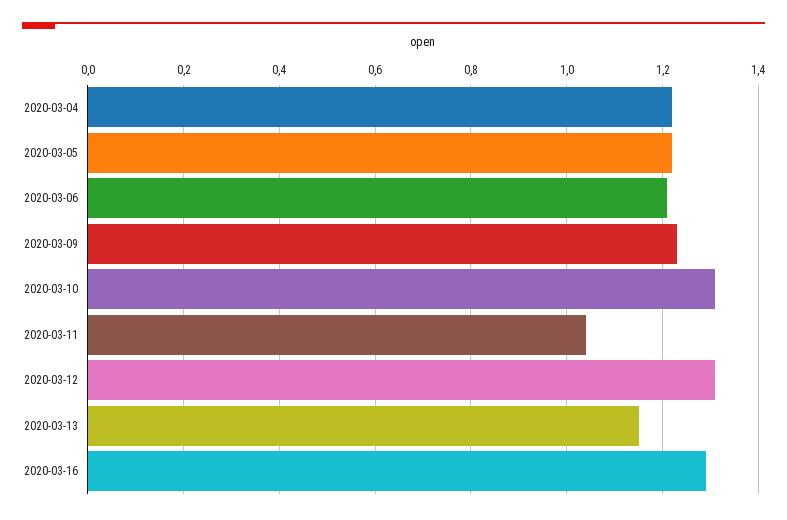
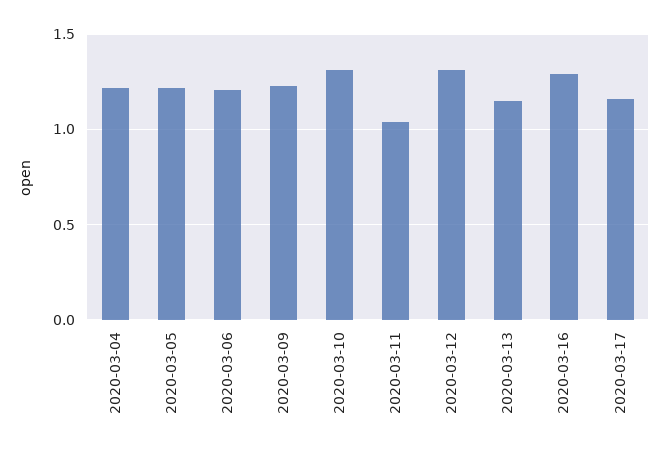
2020-03-17: none -> 1.15

